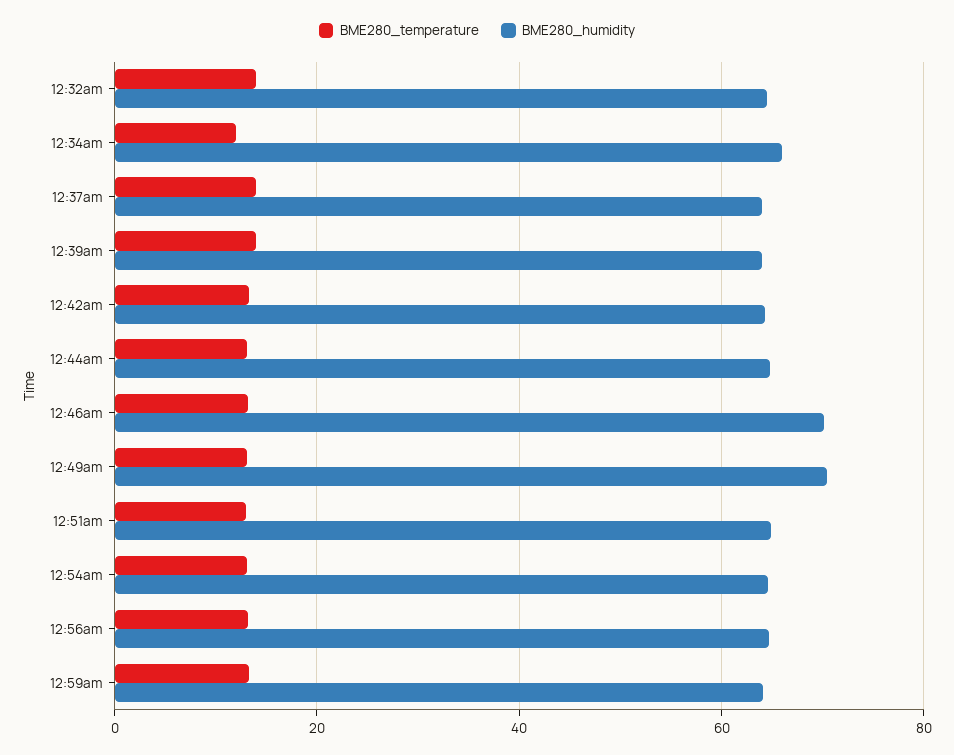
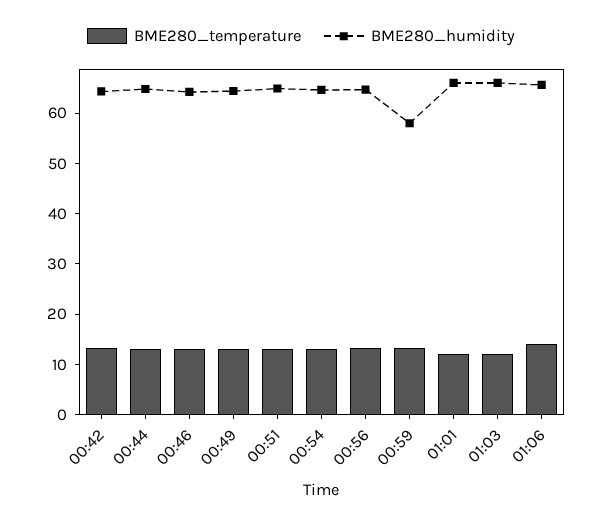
BME280_temperature, 12:32am: 14 -> none
BME280_humidity, 12:32am: 64 -> none
BME280_temperature, 12:34am: 12 -> none
BME280_humidity, 12:34am: 66 -> none
BME280_temperature, 12:37am: 14 -> none
BME280_humidity, 12:37am: 64 -> none
BME280_temperature, 12:39am: 14 -> none
BME280_humidity, 12:39am: 64 -> none
BME280_humidity, 12:46am: 70 -> 64
BME280_humidity, 12:49am: 70 -> 64
BME280_humidity, 12:59am: 64 -> 58
BME280_temperature, 01:01: none -> 12
BME280_humidity, 01:01: none -> 66
BME280_temperature, 01:03: none -> 12
BME280_humidity, 01:03: none -> 66
BME280_temperature, 01:06: none -> 14
BME280_humidity, 01:06: none -> 66

